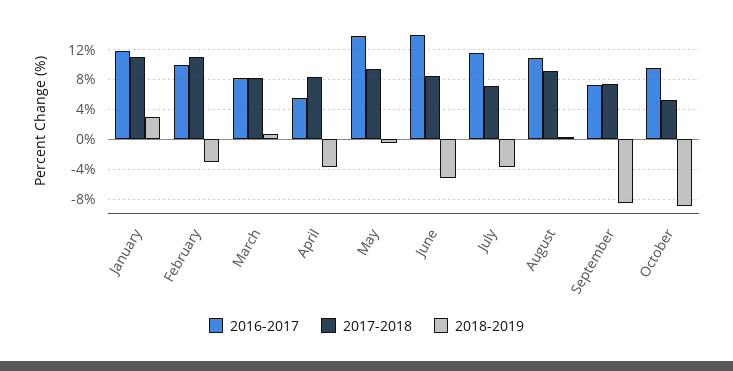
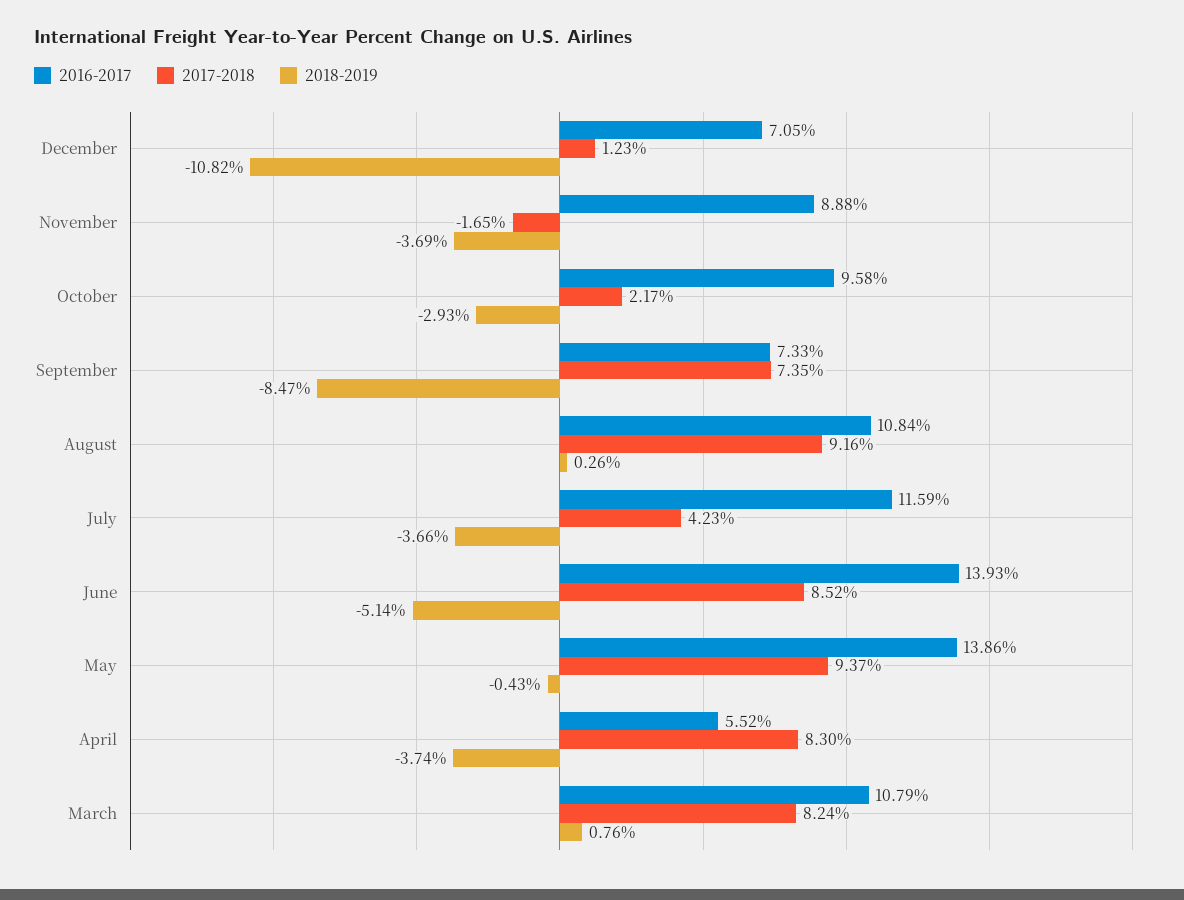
2016-2017, January: 12 -> none
2017-2018, January: 11 -> none
2018-2019, January: 3 -> none
2016-2017, February: 10 -> none
2017-2018, February: 11 -> none
2018-2019, February: -3 -> none
2016-2017, March: 8 -> 10.79
2017-2018, July: 7 -> 4.23
2017-2018, October: 5 -> 2.17
2018-2019, October: -9 -> -2.93
2016-2017, December: none -> 7.05
2017-2018, December: none -> 1.23
2018-2019, December: none -> -10.82
2016-2017, November: none -> 8.88
2017-2018, November: none -> -1.65
2018-2019, November: none -> -3.69

